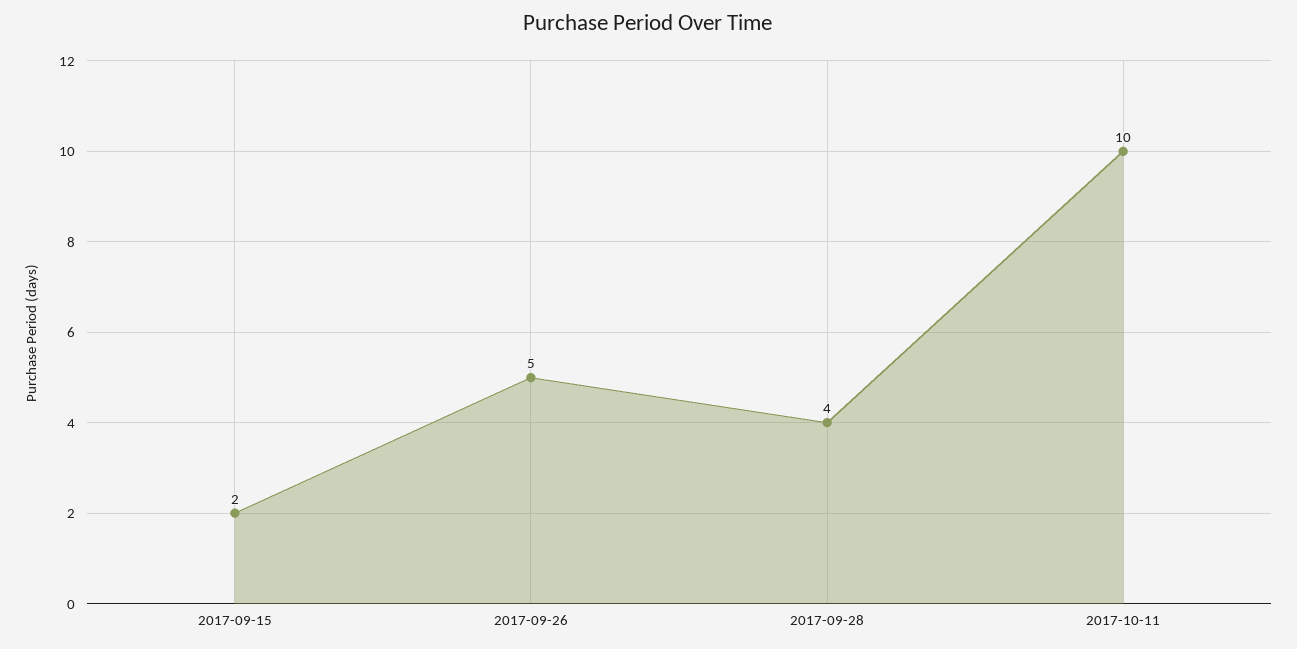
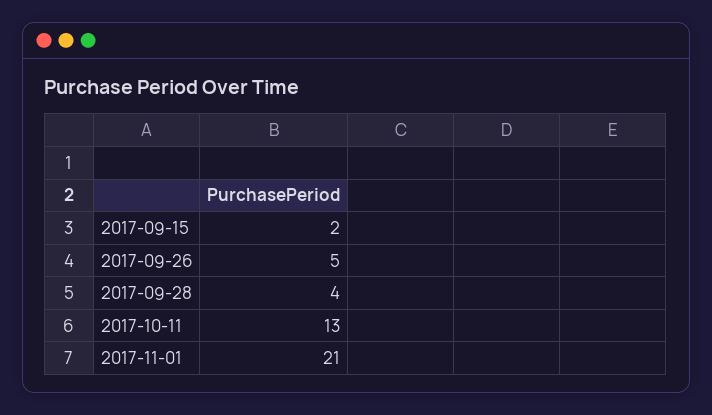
2017-10-11: 10 -> 13
2017-11-01: none -> 21

